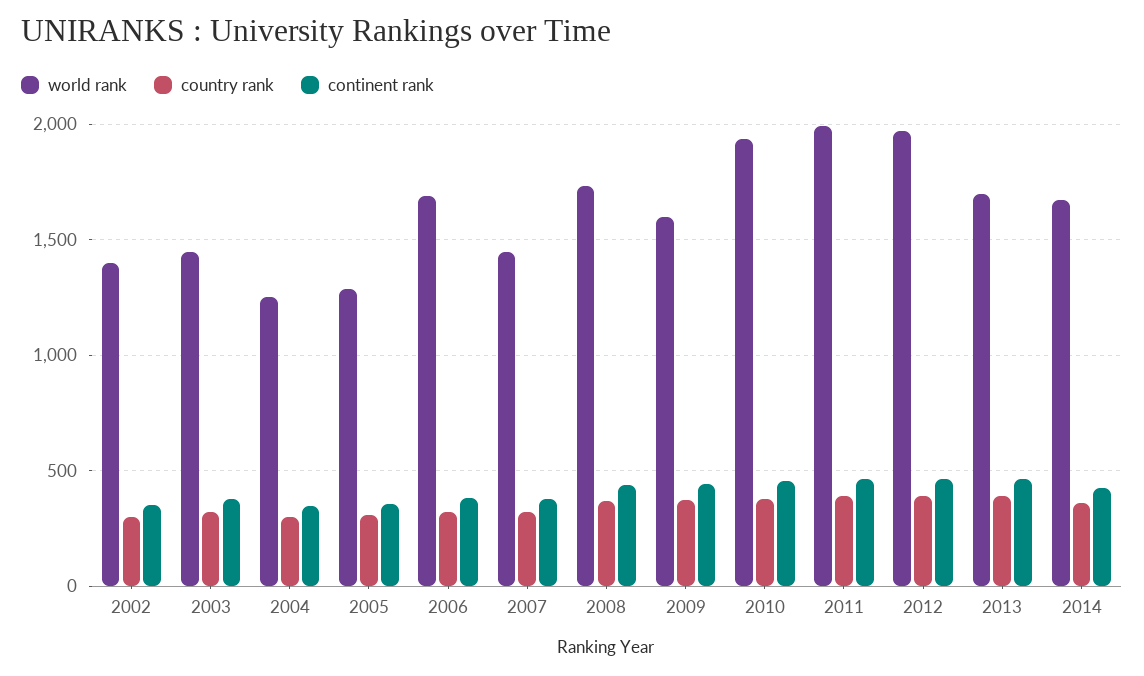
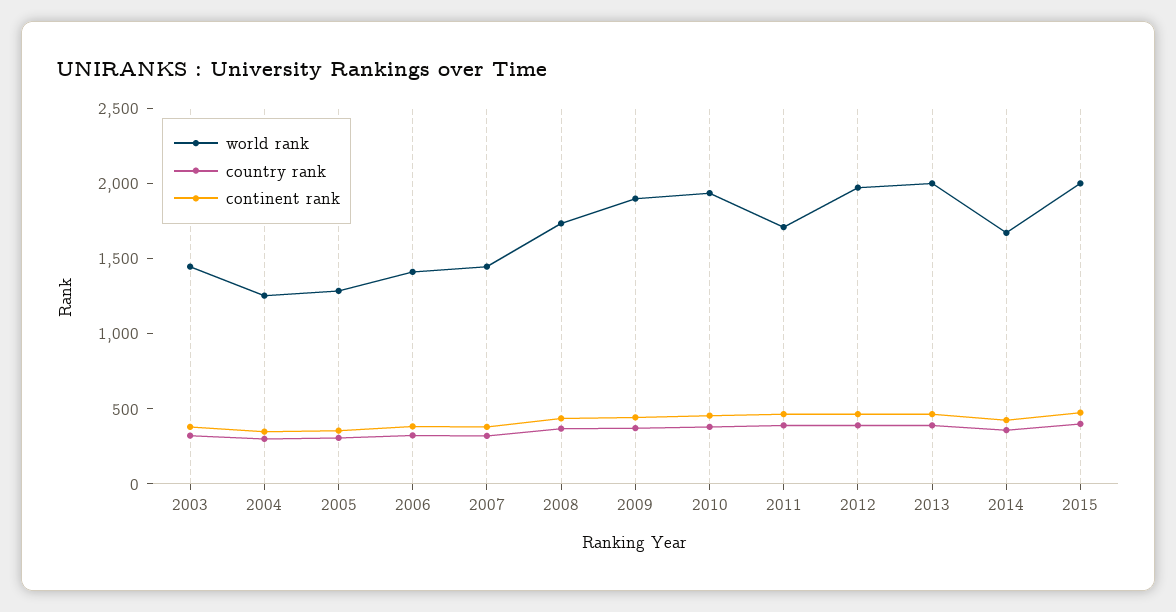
world rank, 2002: 1400 -> none
country rank, 2002: 300 -> none
continent rank, 2002: 350 -> none
world rank, 2006: 1700 -> 1400
world rank, 2009: 1600 -> 1900
world rank, 2011: 2000 -> 1700
world rank, 2013: 1700 -> 2000
world rank, 2015: none -> 2000
country rank, 2015: none -> 400
continent rank, 2015: none -> 500

